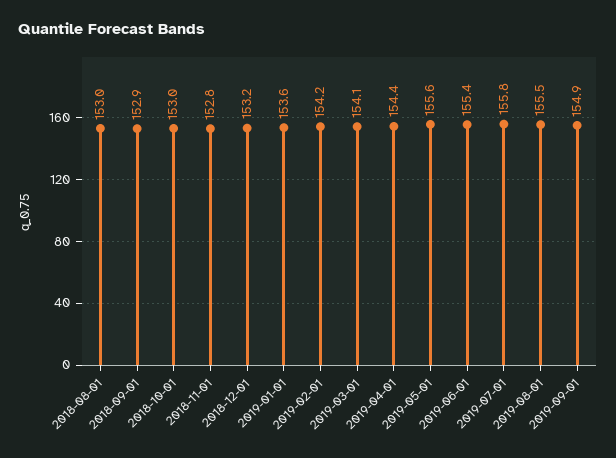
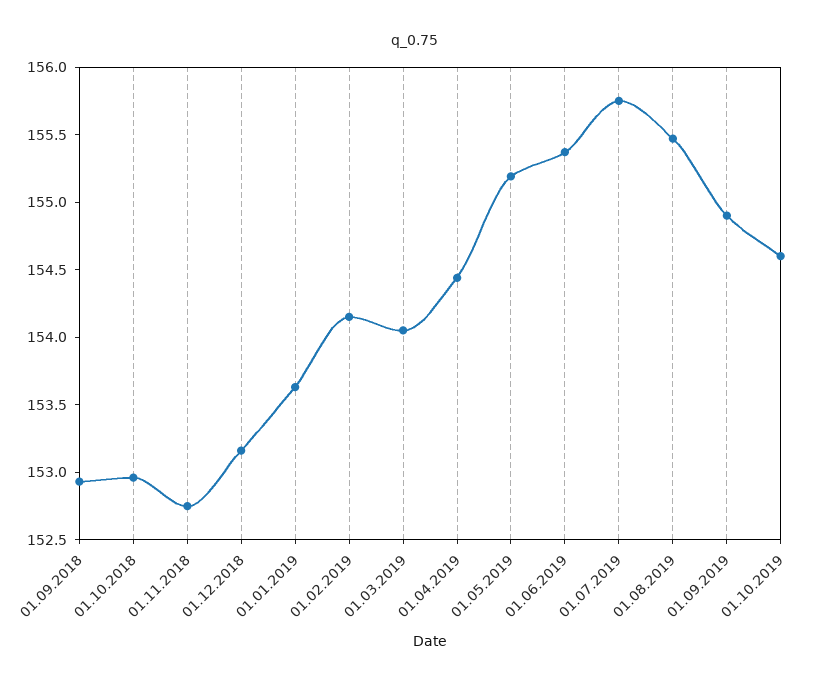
2018-08-01: 153 -> none
2019-05-01: 155.6 -> 155.2
01.10.2019: none -> 154.6

